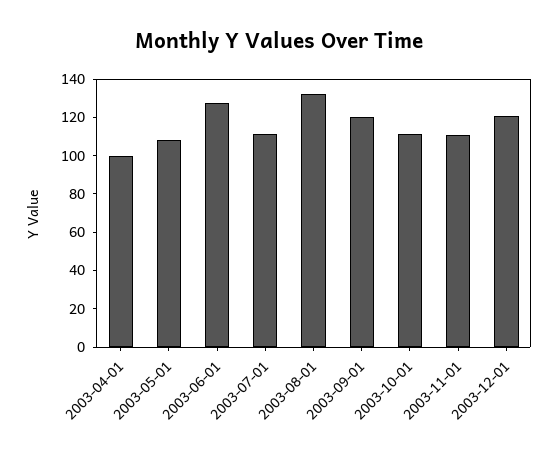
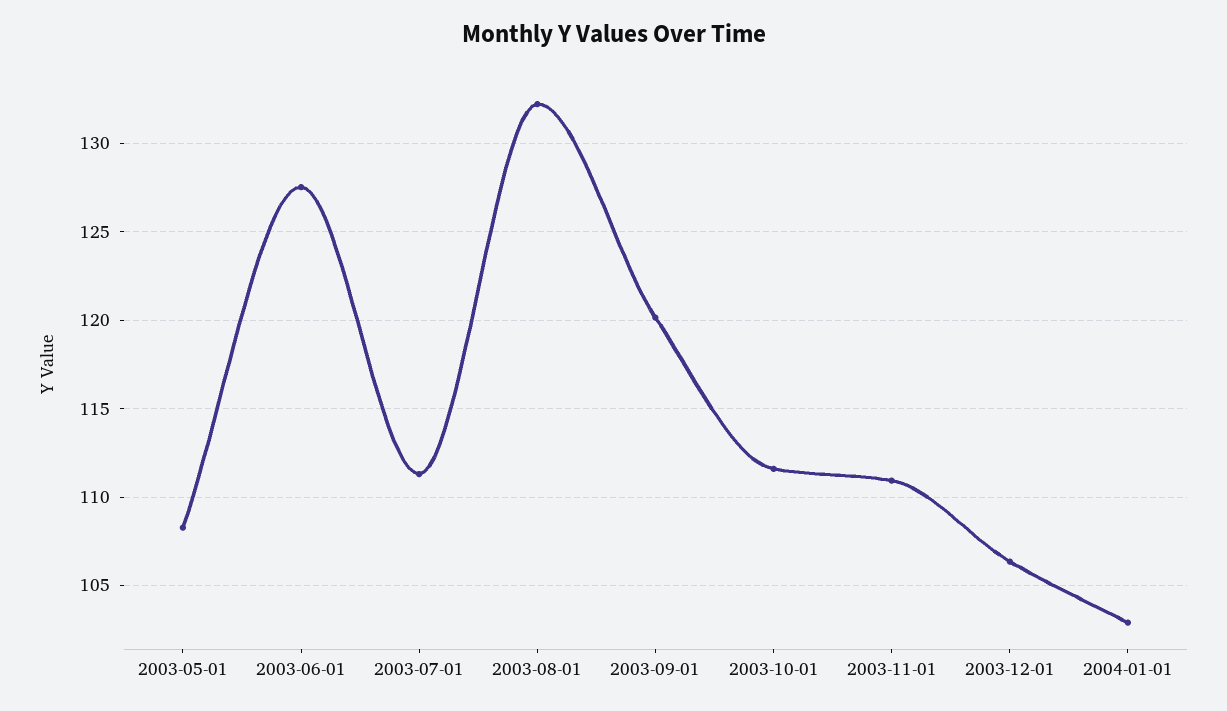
2003-04-01: 100 -> none
2003-12-01: 120 -> 106.5
2004-01-01: none -> 103

